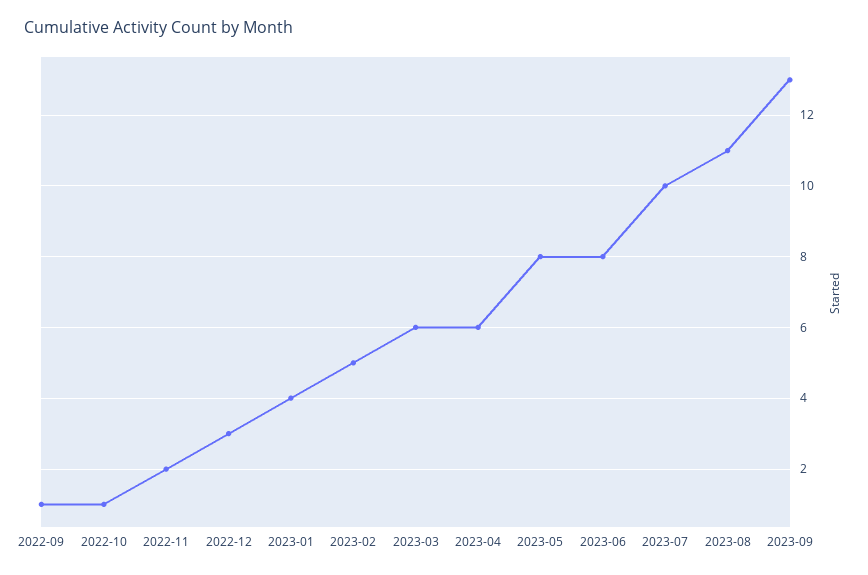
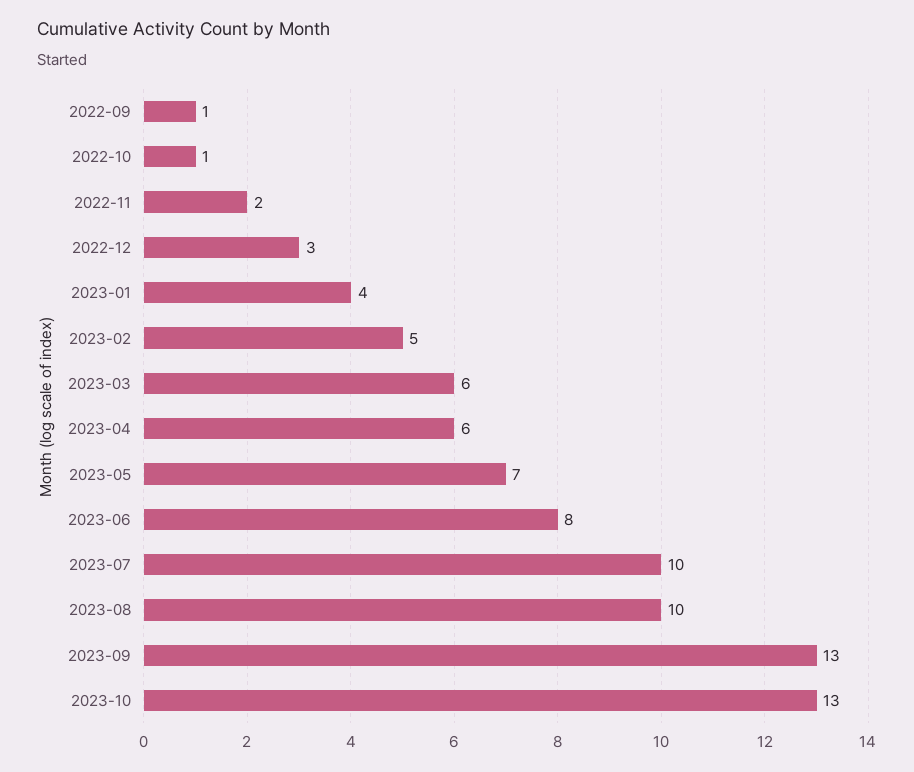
2023-05: 8 -> 7
2023-08: 11 -> 10
2023-10: none -> 13

